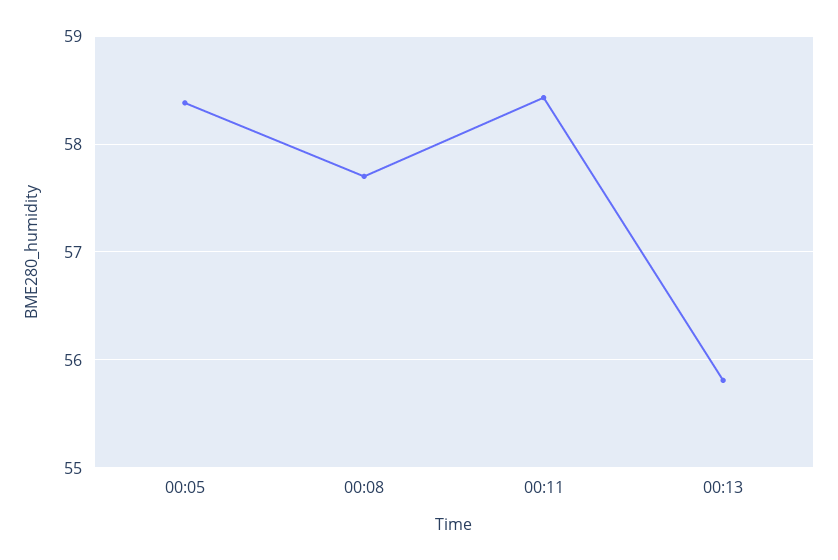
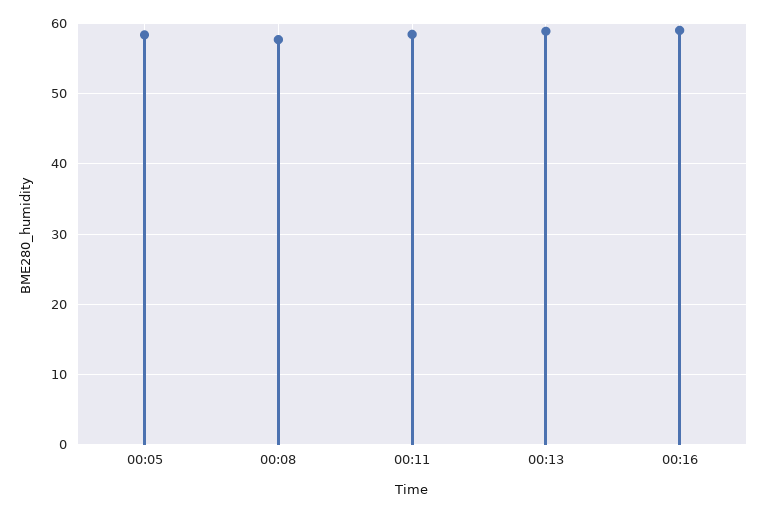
00:13: 55.8 -> 59
00:16: none -> 59

